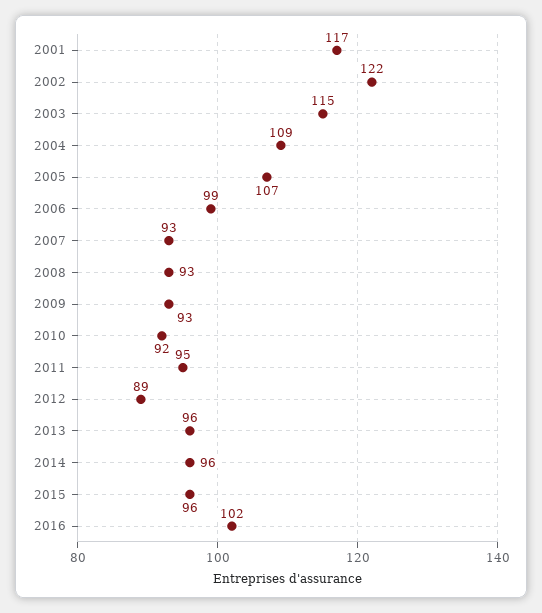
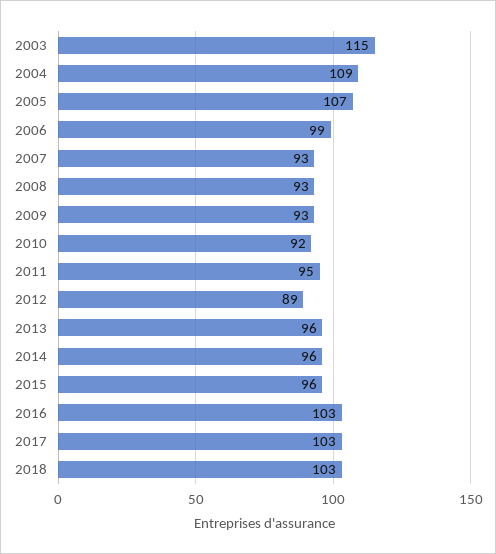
2001: 117 -> none
2002: 122 -> none
2016: 102 -> 103
2017: none -> 103
2018: none -> 103

